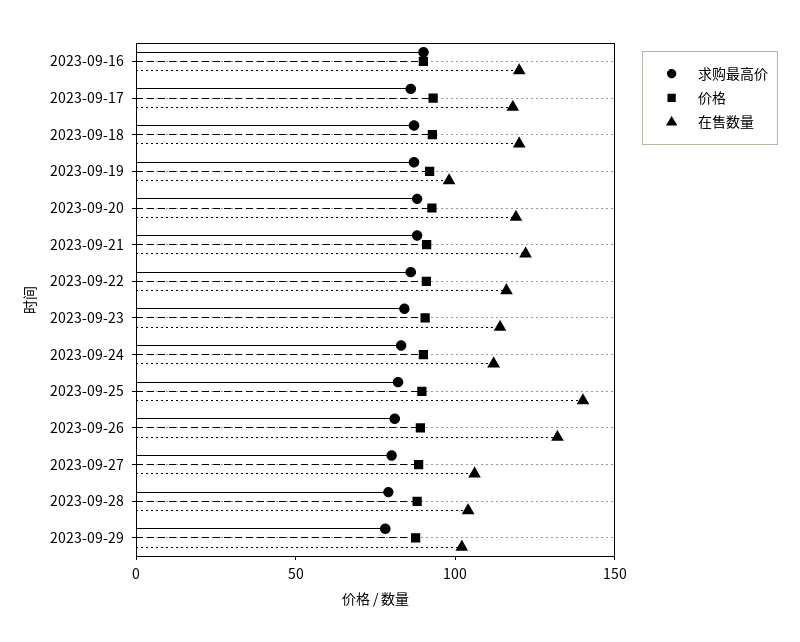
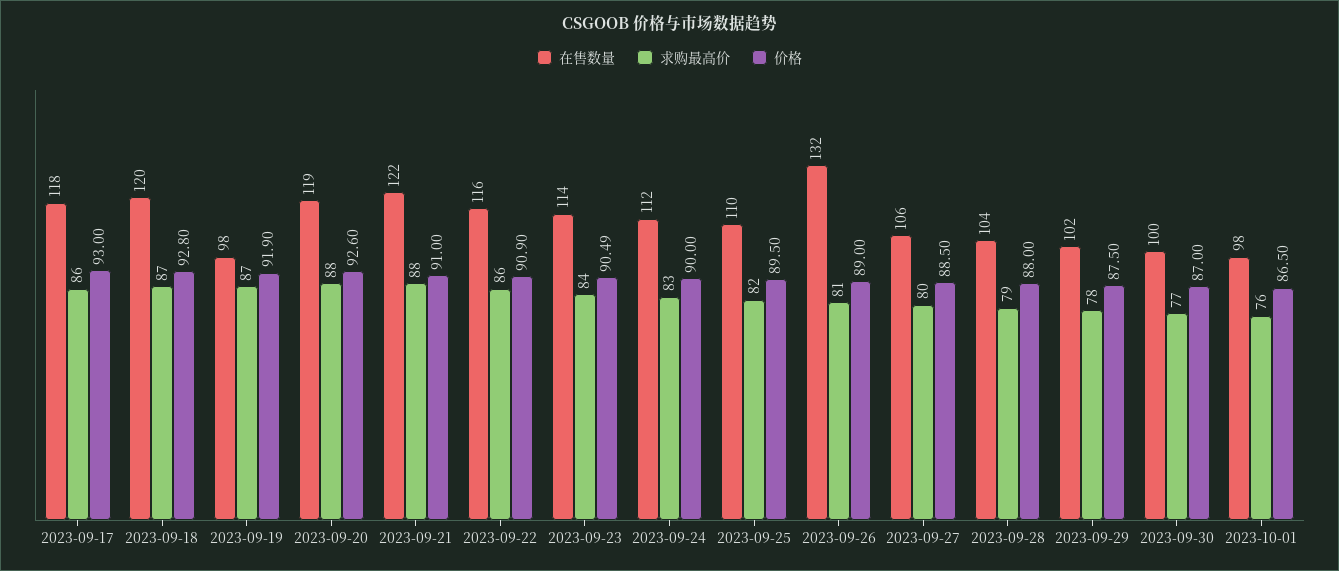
求购最高价, 2023-09-16: 90 -> none
价格, 2023-09-16: 90 -> none
在售数量, 2023-09-16: 120 -> none
在售数量, 2023-09-25: 140 -> 110
在售数量, 2023-09-30: none -> 100
求购最高价, 2023-09-30: none -> 77
价格, 2023-09-30: none -> 87
在售数量, 2023-10-01: none -> 98
求购最高价, 2023-10-01: none -> 76
价格, 2023-10-01: none -> 86.5

